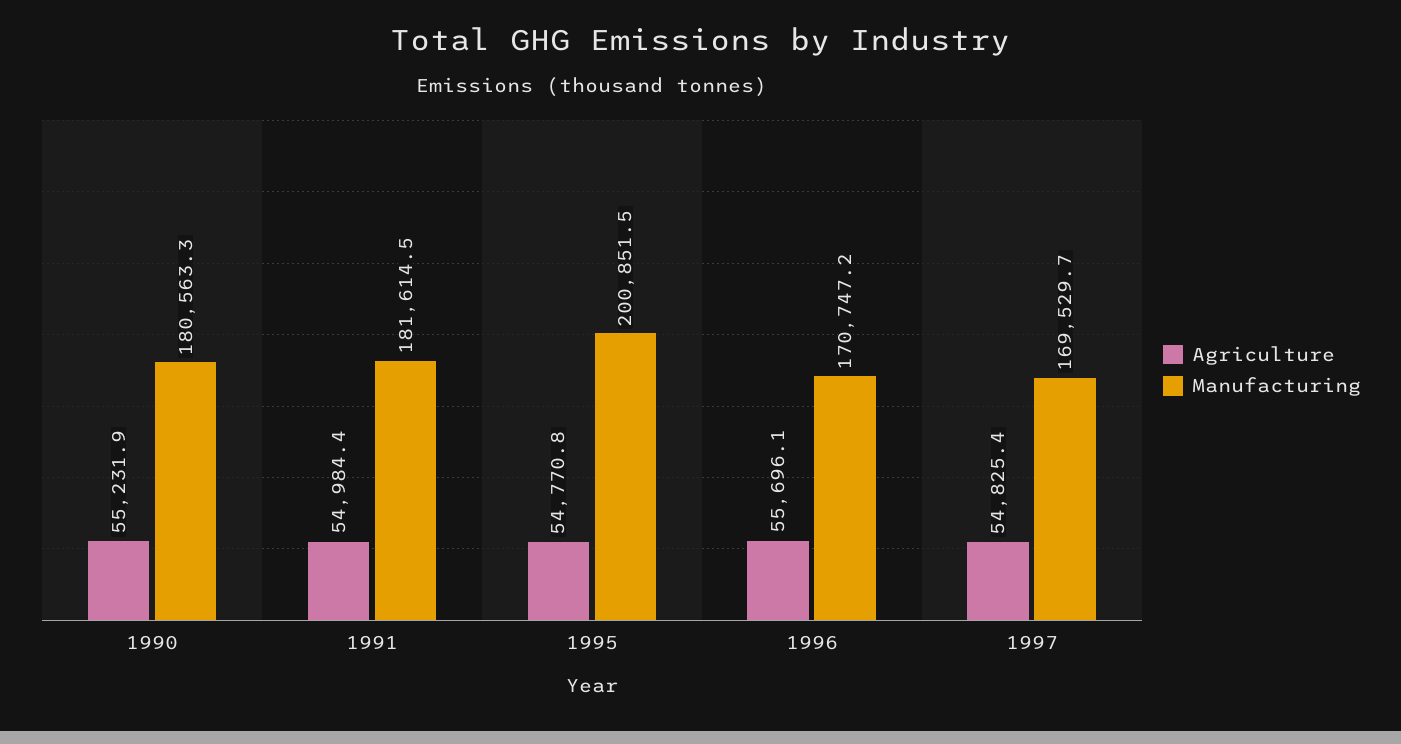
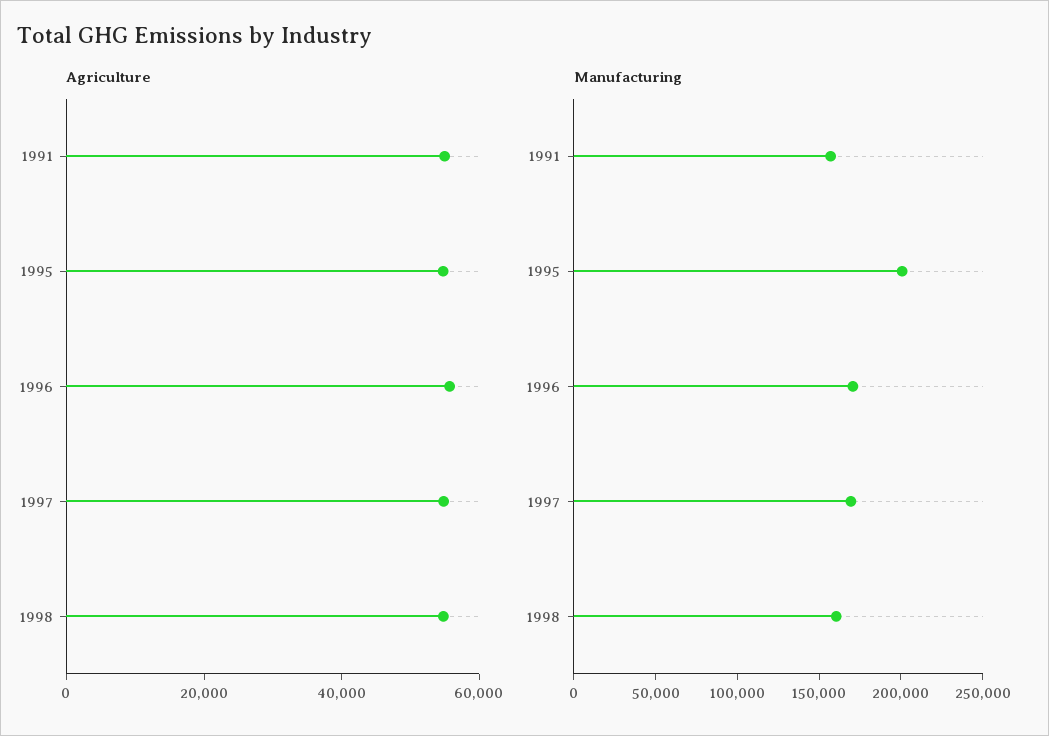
Agriculture, 1990: 55231.9 -> none
Manufacturing, 1990: 180563.3 -> none
Manufacturing, 1991: 181614.5 -> 160000
Agriculture, 1998: none -> 55000
Manufacturing, 1998: none -> 160000

